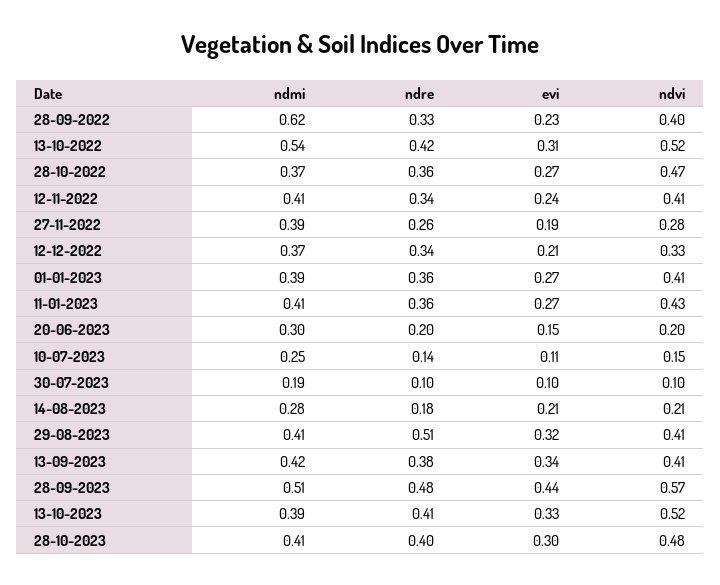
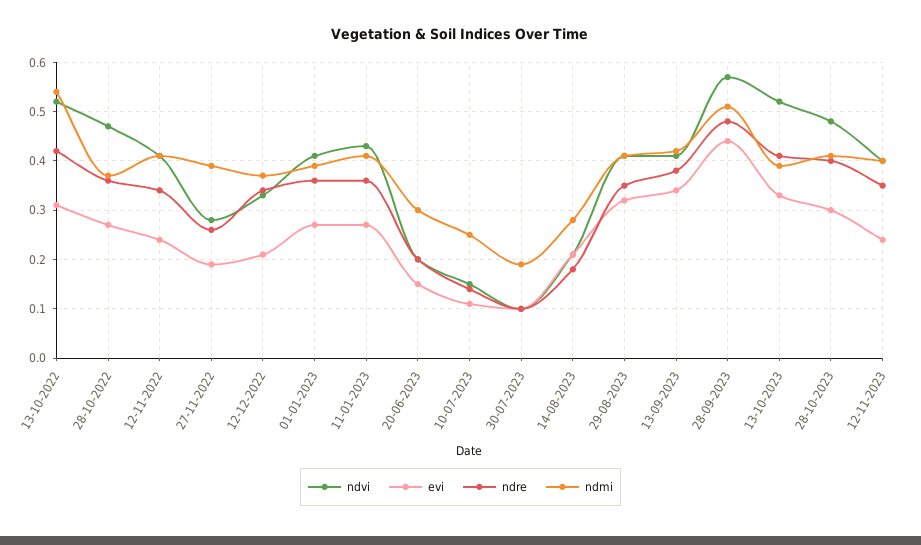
ndmi, 28-09-2022: 0.62 -> none
ndre, 28-09-2022: 0.33 -> none
evi, 28-09-2022: 0.23 -> none
ndvi, 28-09-2022: 0.4 -> none
ndre, 29-08-2023: 0.51 -> 0.35
ndvi, 12-11-2023: none -> 0.4
evi, 12-11-2023: none -> 0.25
ndre, 12-11-2023: none -> 0.35
ndmi, 12-11-2023: none -> 0.4

